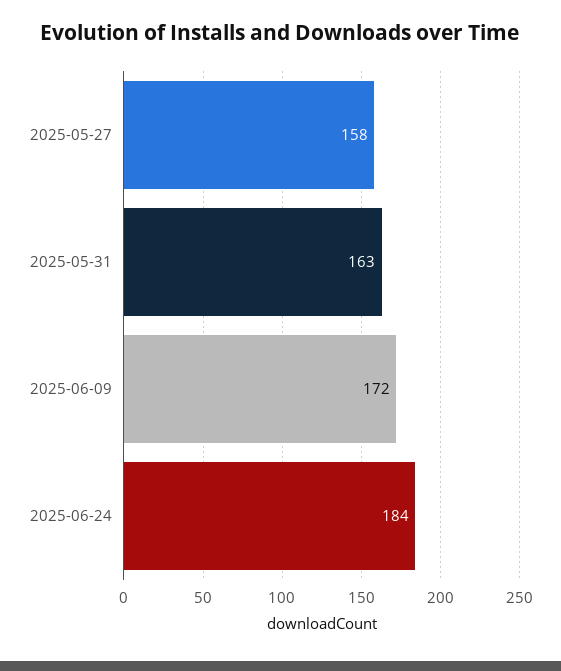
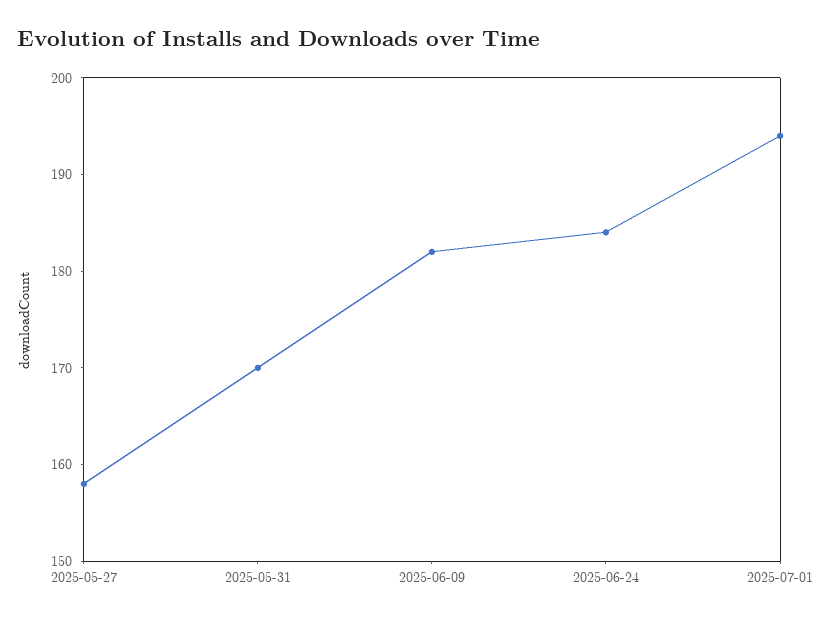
2025-05-31: 163 -> 170
2025-06-09: 172 -> 182
2025-07-01: none -> 194

